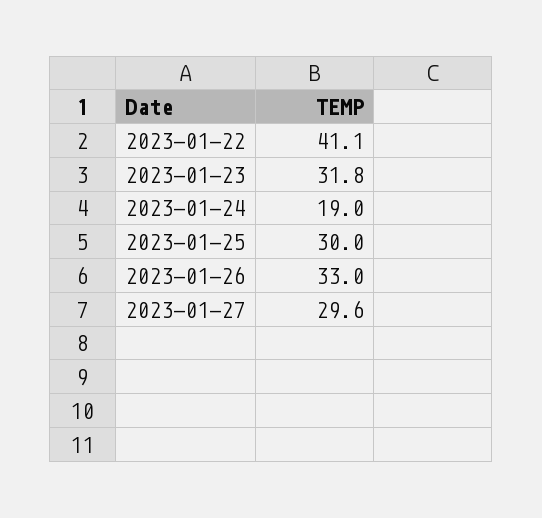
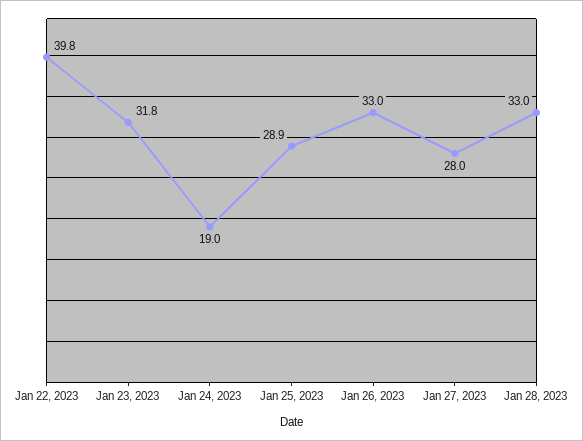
2023-01-22: 41.1 -> 39.8
2023-01-25: 30 -> 28.9
2023-01-27: 29.6 -> 28
Jan 28, 2023: none -> 33

